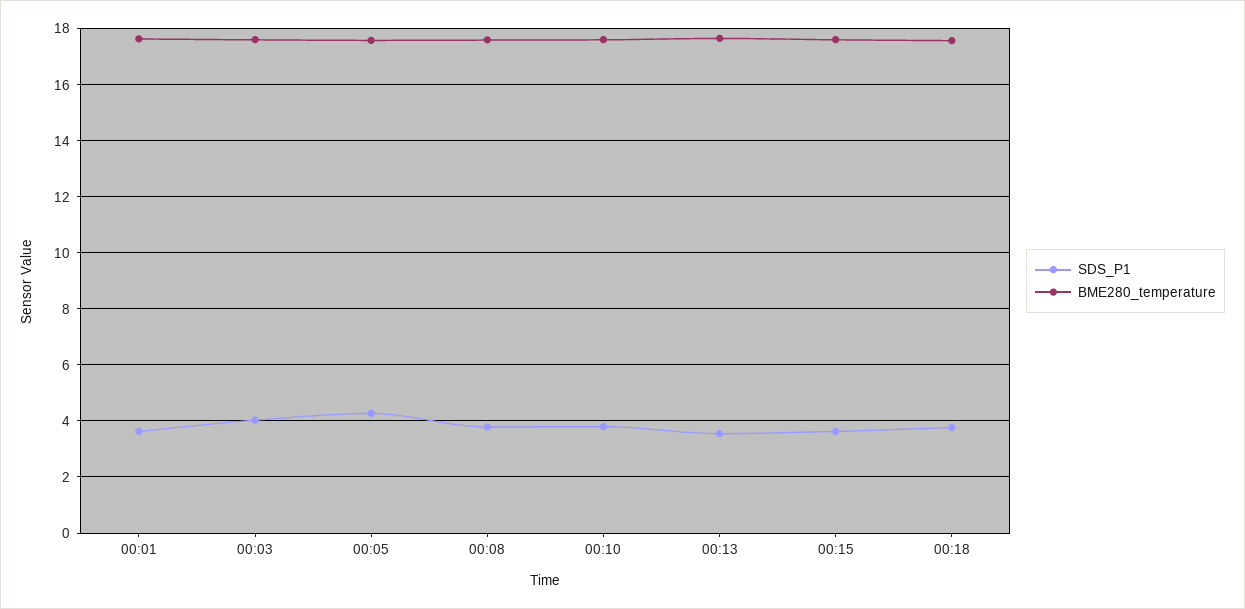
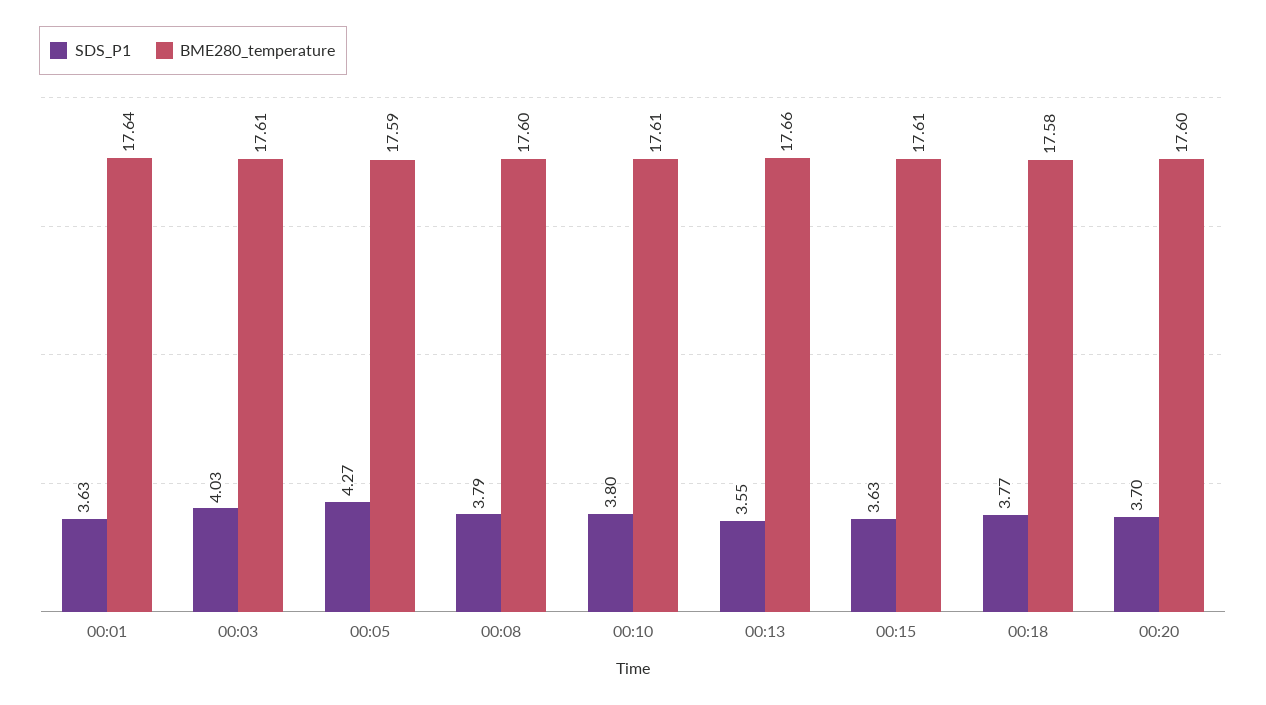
SDS_P1, 00:20: none -> 3.7
BME280_temperature, 00:20: none -> 17.6

